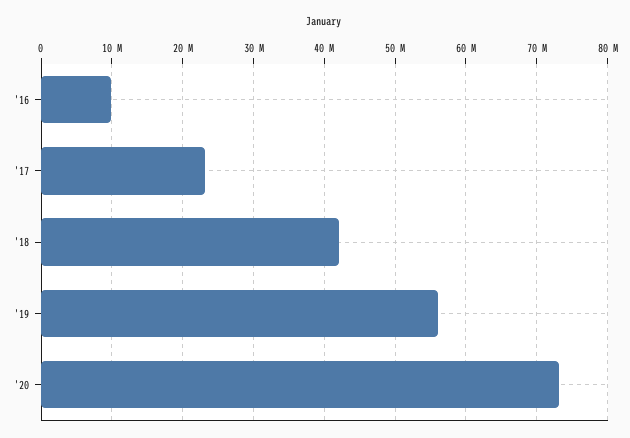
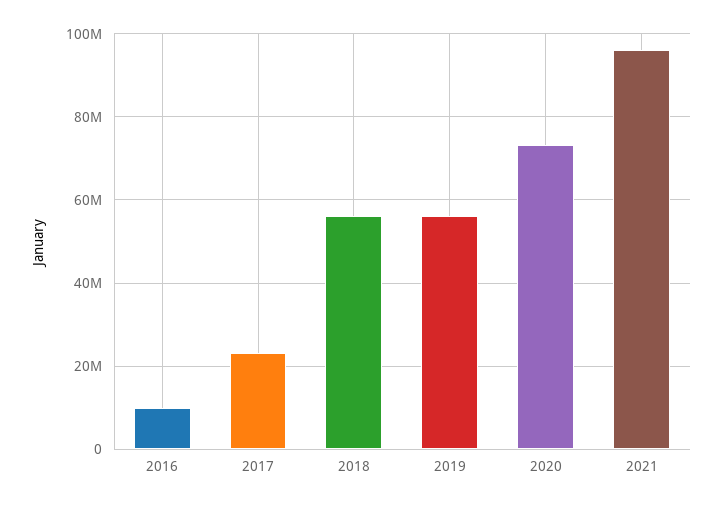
'18: 42000000 -> 56000000
2021: none -> 96000000

